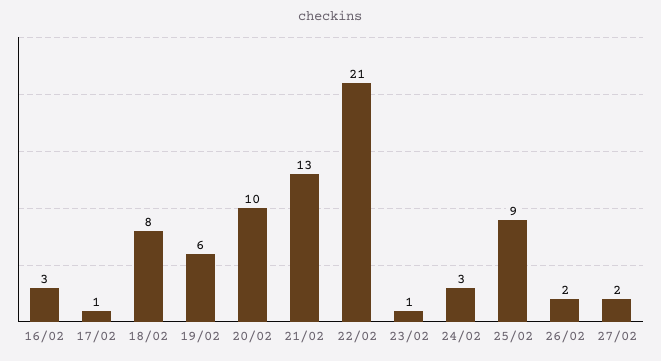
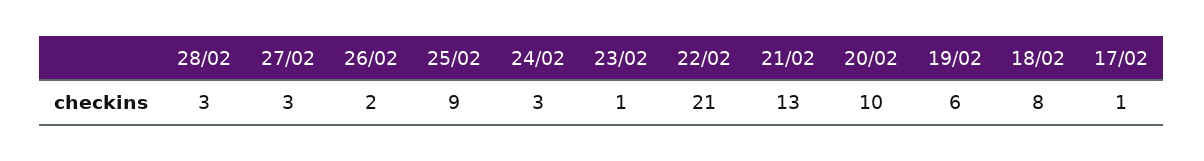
16/02: 3 -> none
27/02: 2 -> 3
28/02: none -> 3

